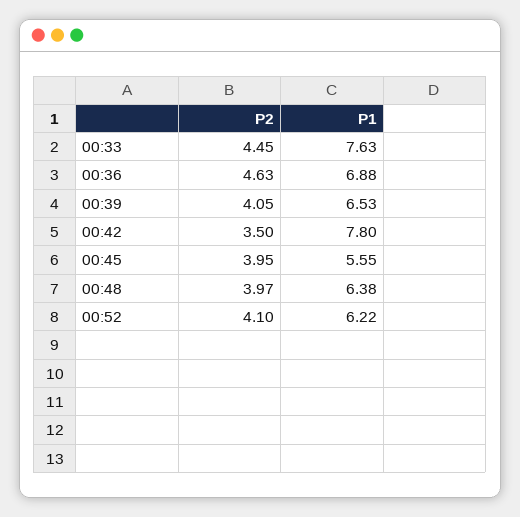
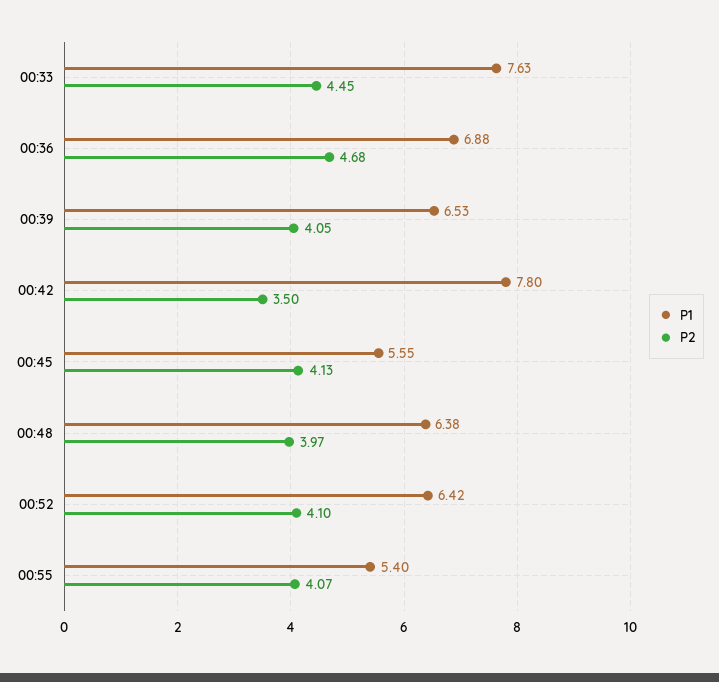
P2, 00:36: 4.63 -> 4.68
P2, 00:45: 3.95 -> 4.13
P1, 00:52: 6.22 -> 6.42
P1, 00:55: none -> 5.4
P2, 00:55: none -> 4.07

